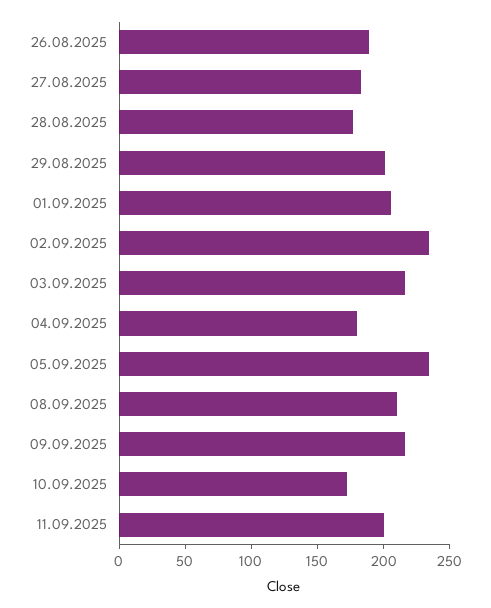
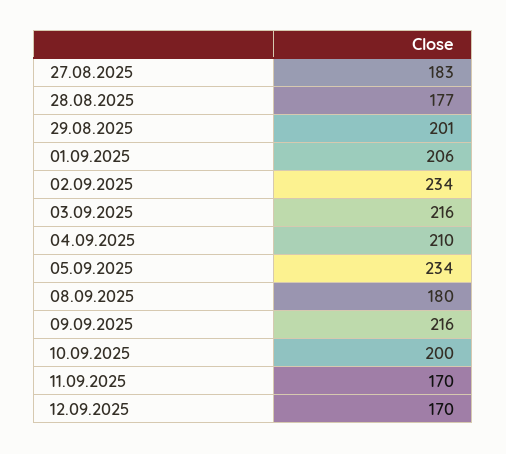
26.08.2025: 190 -> none
04.09.2025: 180 -> 210
08.09.2025: 210 -> 180
10.09.2025: 170 -> 200
11.09.2025: 200 -> 170
12.09.2025: none -> 170

